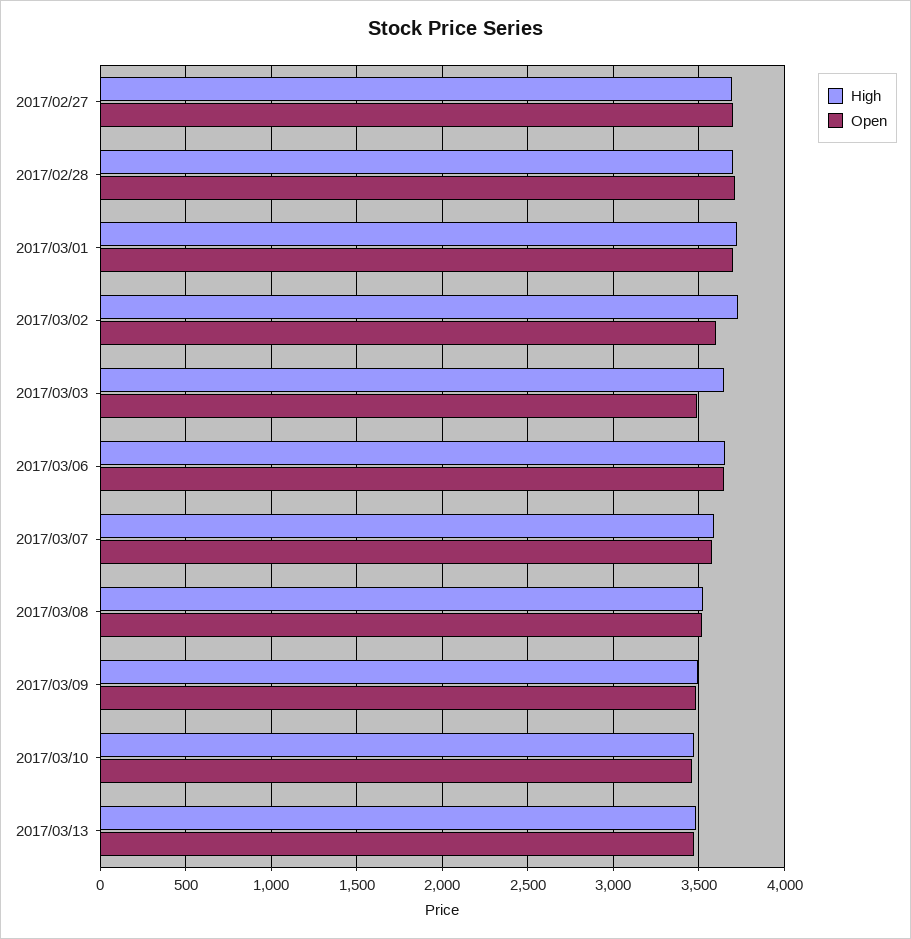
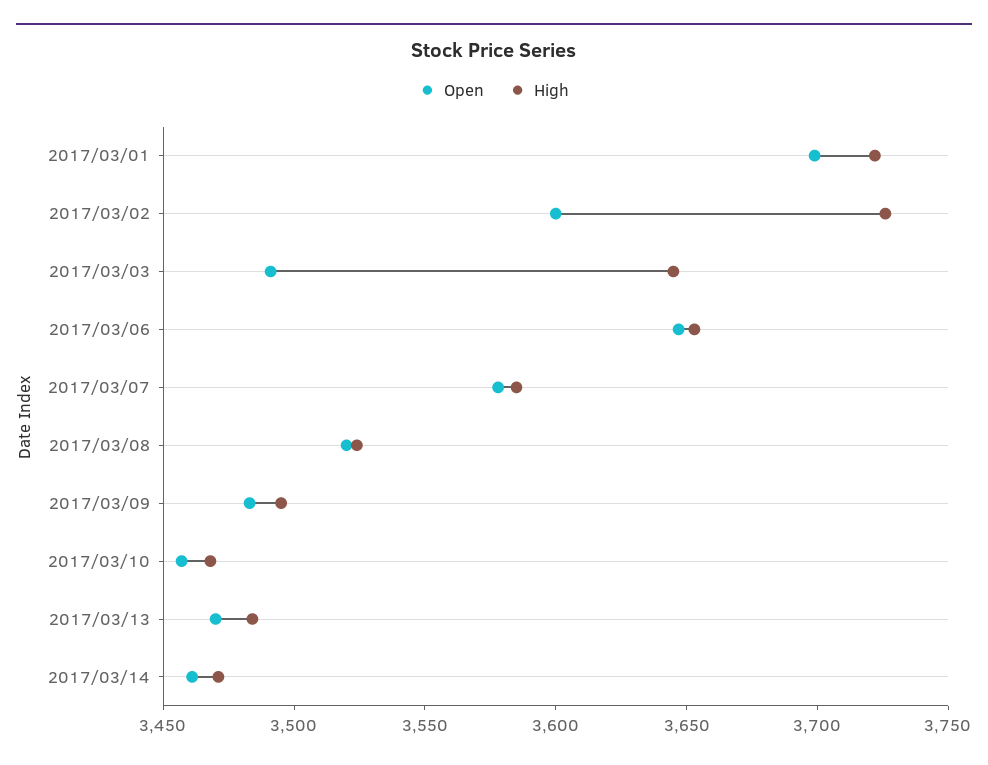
High, 2017/02/27: 3700 -> none
Open, 2017/02/27: 3700 -> none
High, 2017/02/28: 3700 -> none
Open, 2017/02/28: 3700 -> none
Open, 2017/03/14: none -> 3460
High, 2017/03/14: none -> 3470

